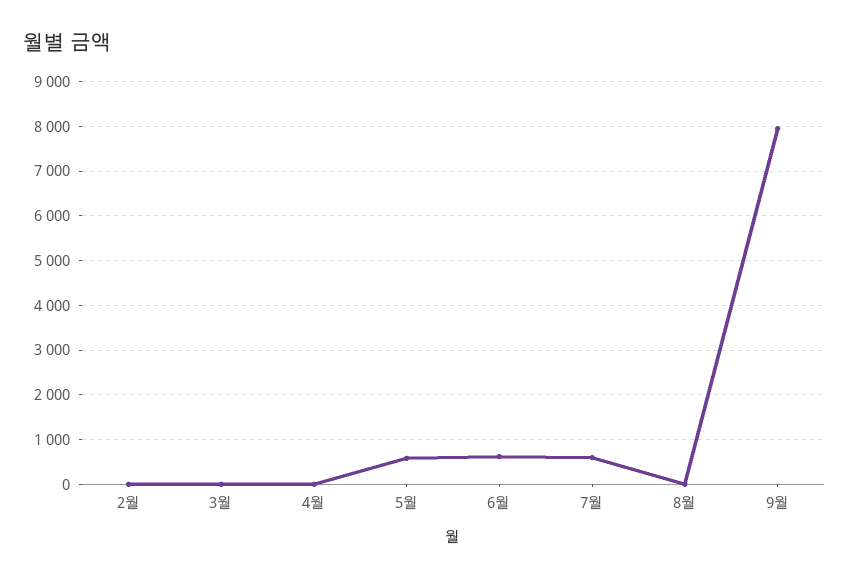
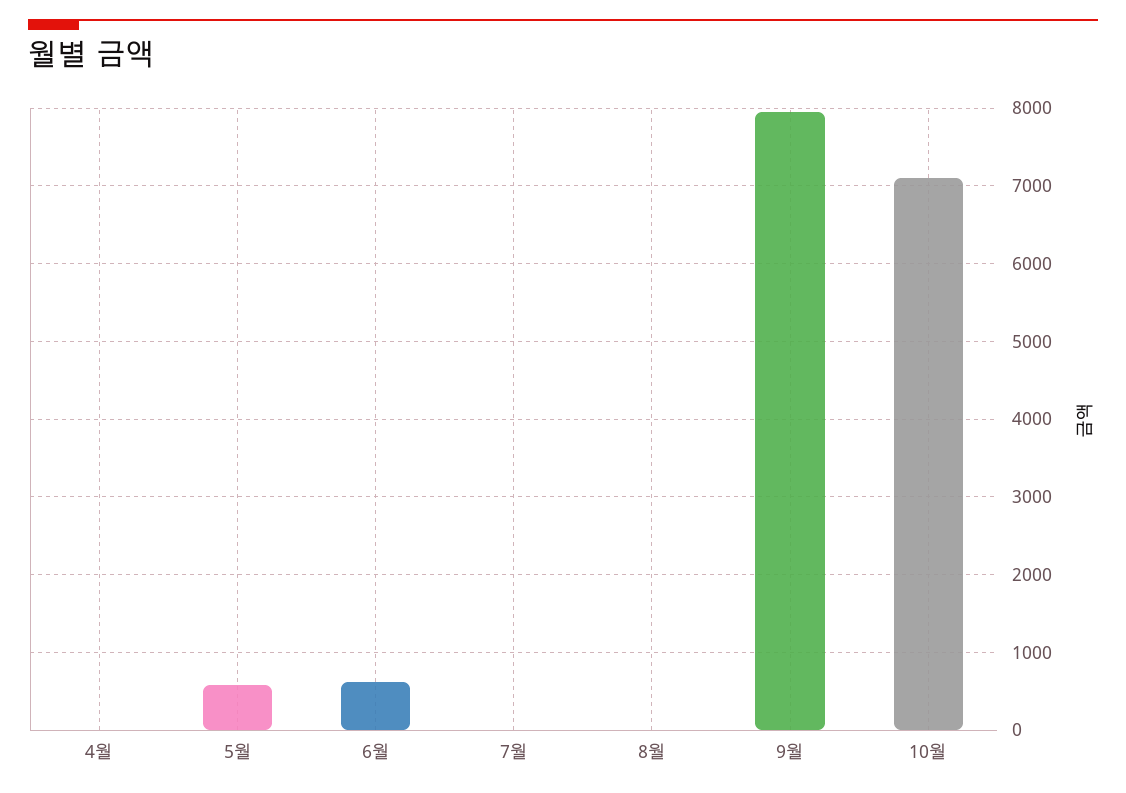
2월: 0 -> none
3월: 0 -> none
7월: 600 -> 0
10월: none -> 7100

